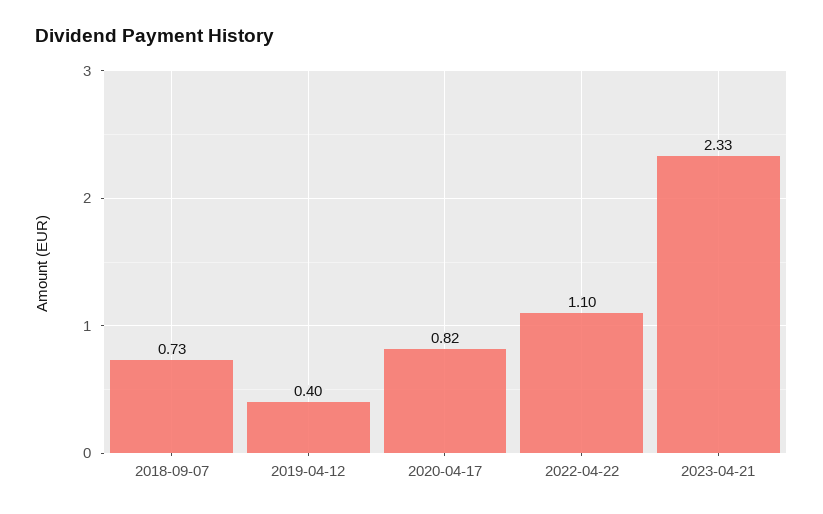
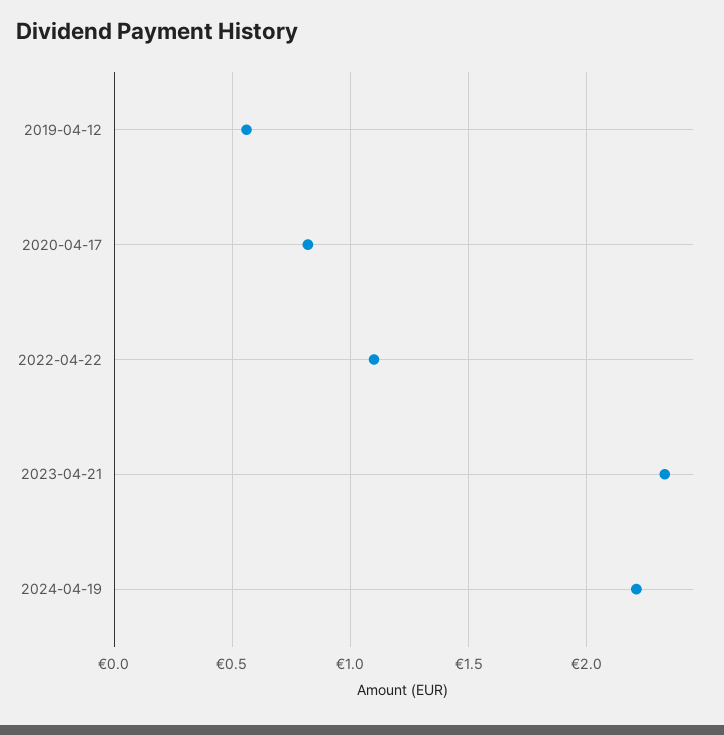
2018-09-07: 0.73 -> none
2019-04-12: 0.4 -> 0.55
2024-04-19: none -> 2.2

